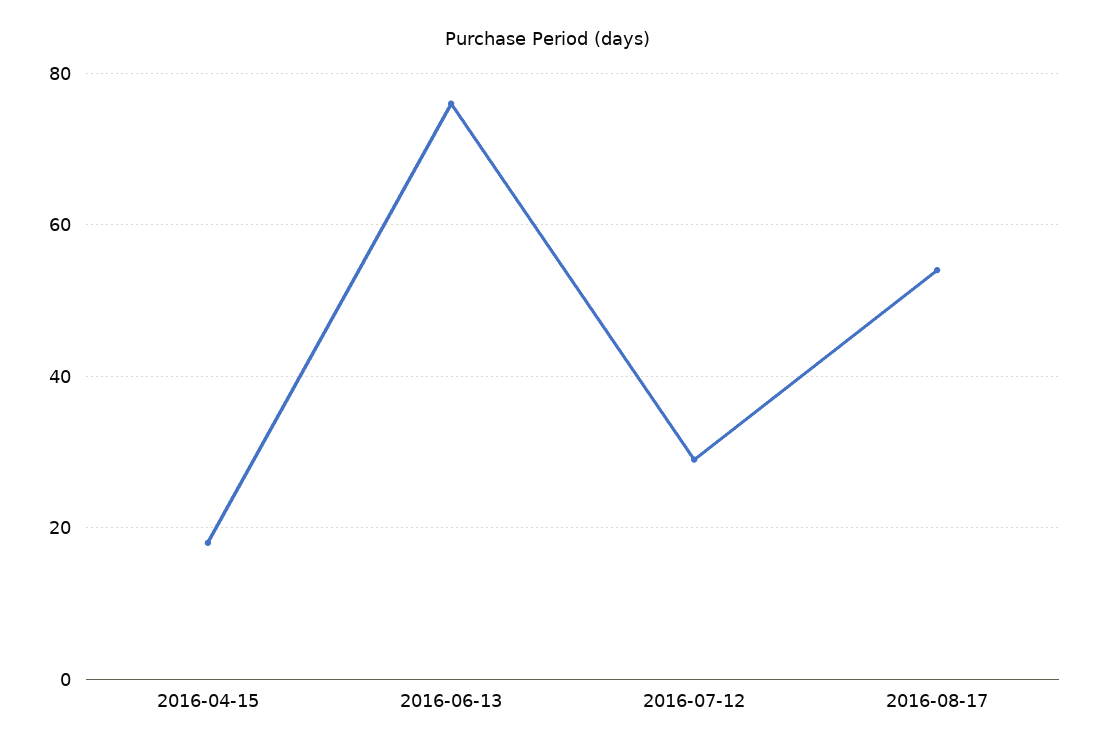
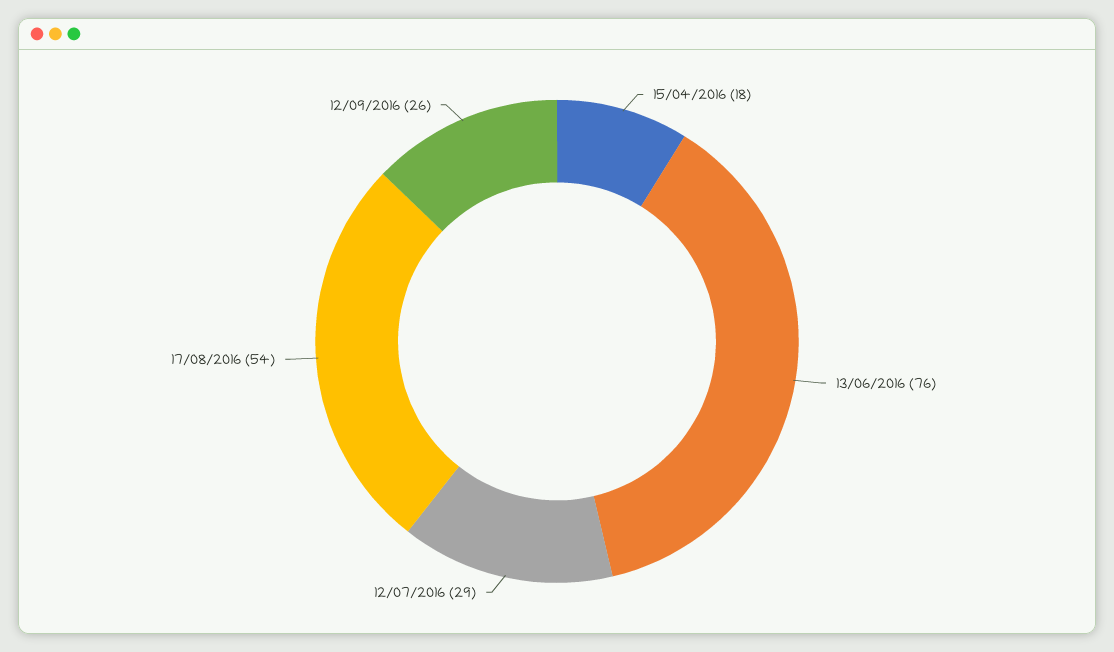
12/09/2016: none -> 26

